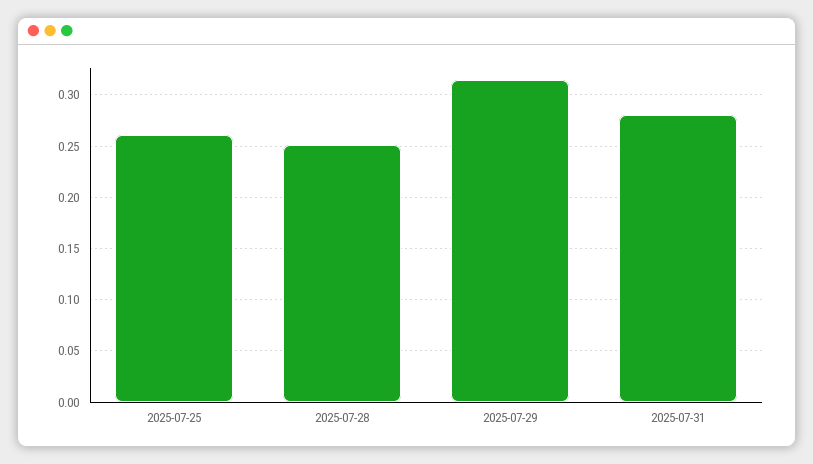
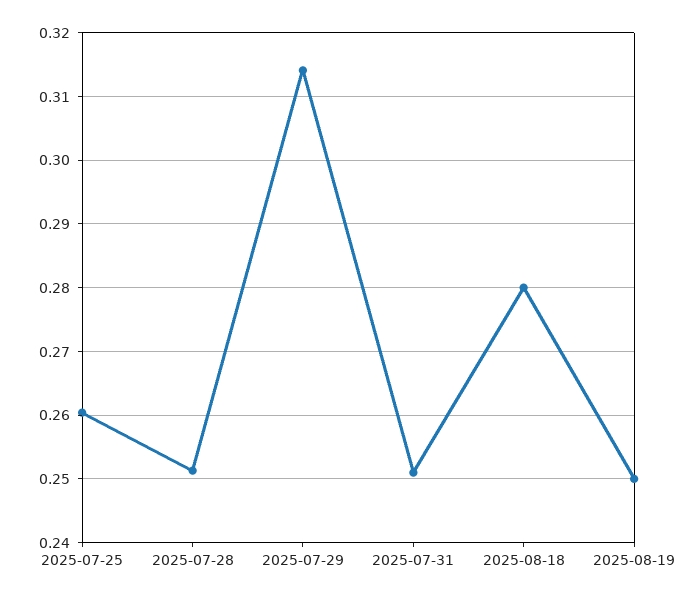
2025-07-31: 0.28 -> 0.251
2025-08-18: none -> 0.28
2025-08-19: none -> 0.25

